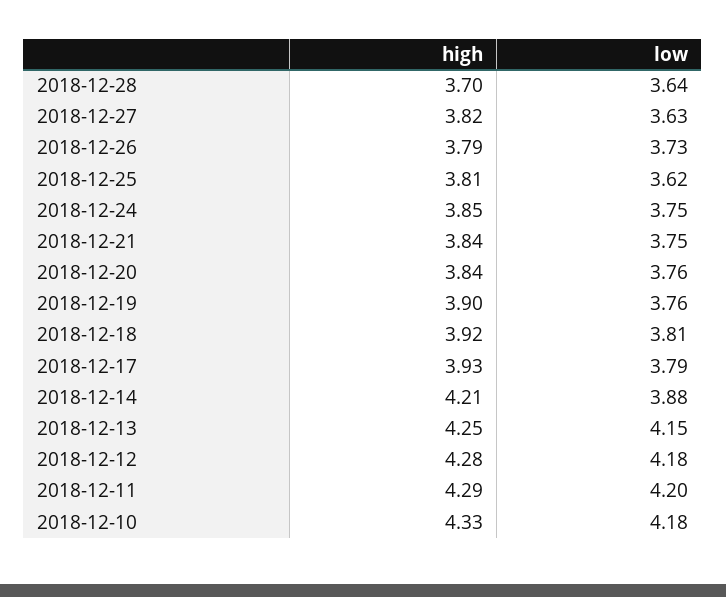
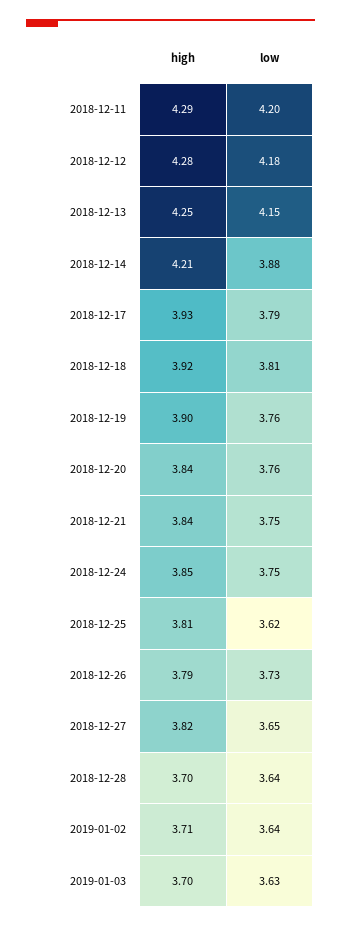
low, 2018-12-27: 3.63 -> 3.65
high, 2018-12-10: 4.33 -> none
low, 2018-12-10: 4.18 -> none
high, 2019-01-02: none -> 3.71
low, 2019-01-02: none -> 3.64
high, 2019-01-03: none -> 3.7
low, 2019-01-03: none -> 3.63

